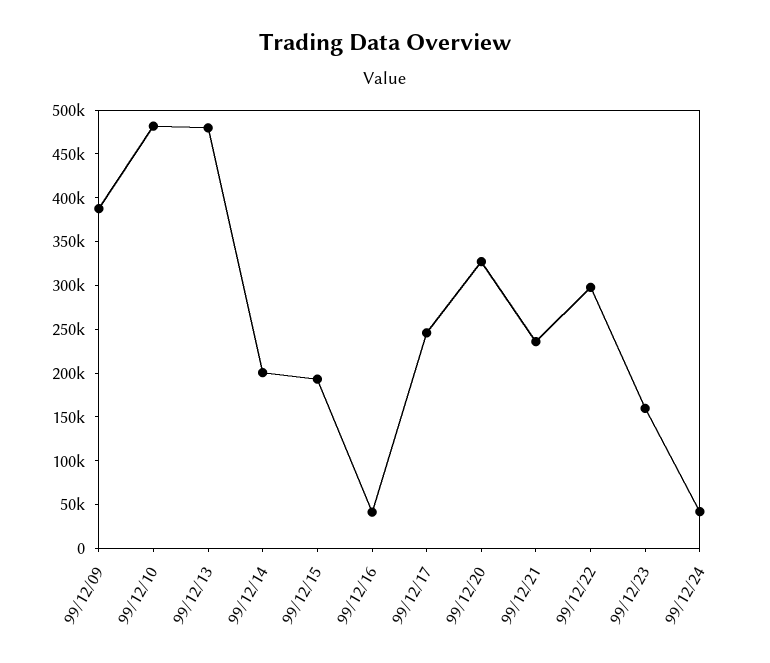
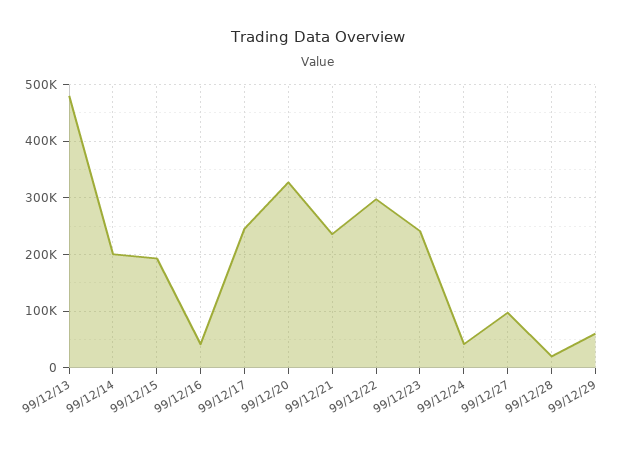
99/12/09: 390000 -> none
99/12/10: 480000 -> none
99/12/23: 160000 -> 240000
99/12/27: none -> 100000
99/12/28: none -> 20000
99/12/29: none -> 60000

